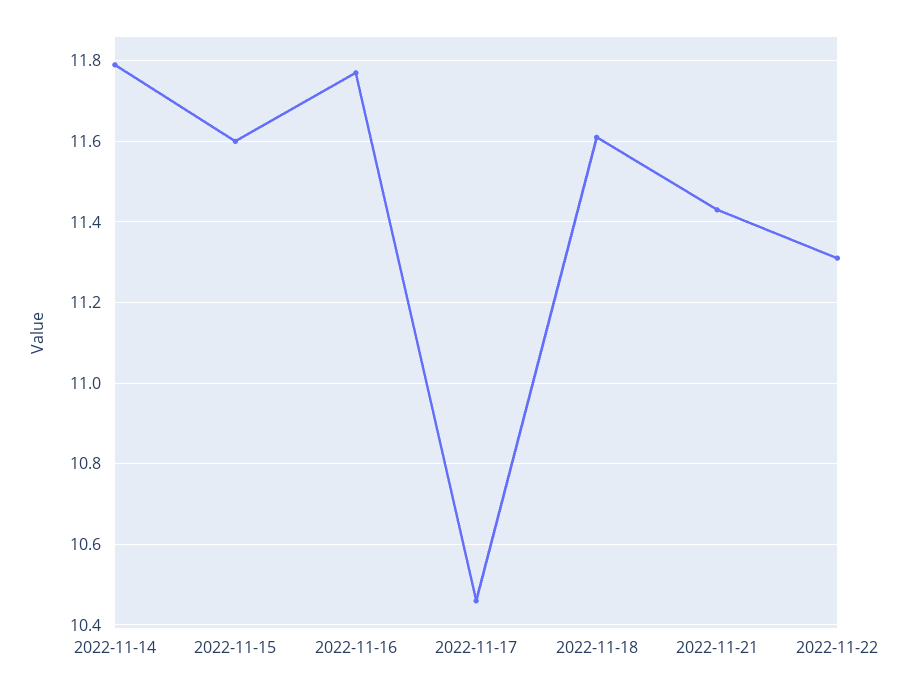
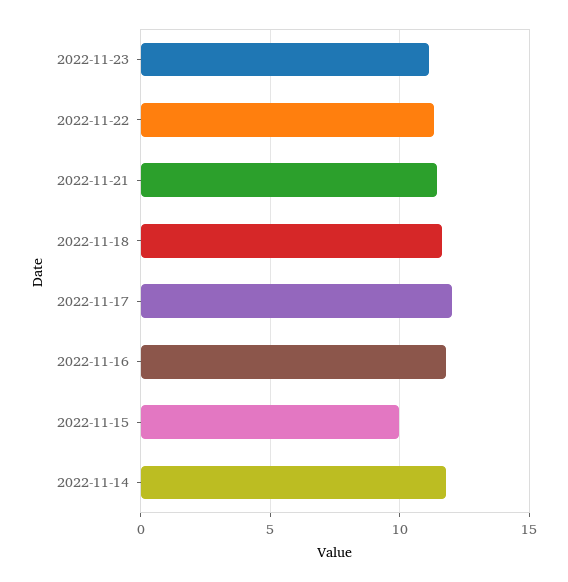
2022-11-15: 11.6 -> 10
2022-11-17: 10.45 -> 12
2022-11-23: none -> 11

